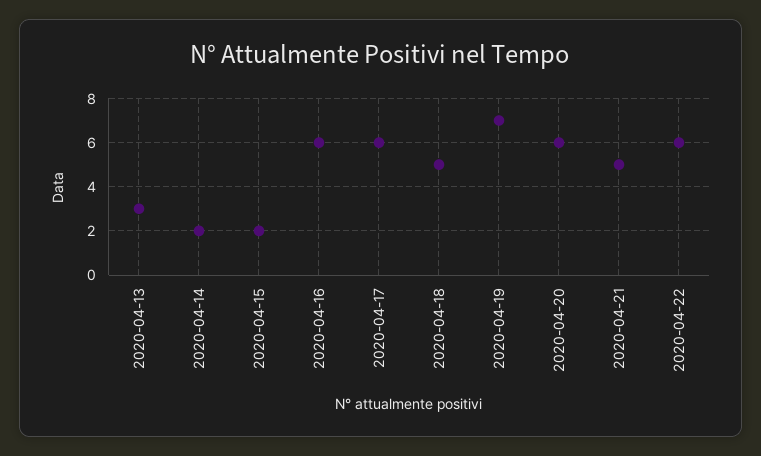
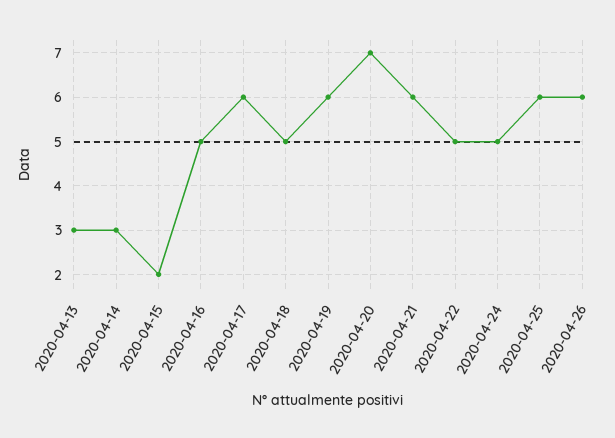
2020-04-14: 2 -> 3
2020-04-16: 6 -> 5
2020-04-19: 7 -> 6
2020-04-20: 6 -> 7
2020-04-21: 5 -> 6
2020-04-22: 6 -> 5
2020-04-24: none -> 5
2020-04-25: none -> 6
2020-04-26: none -> 6

